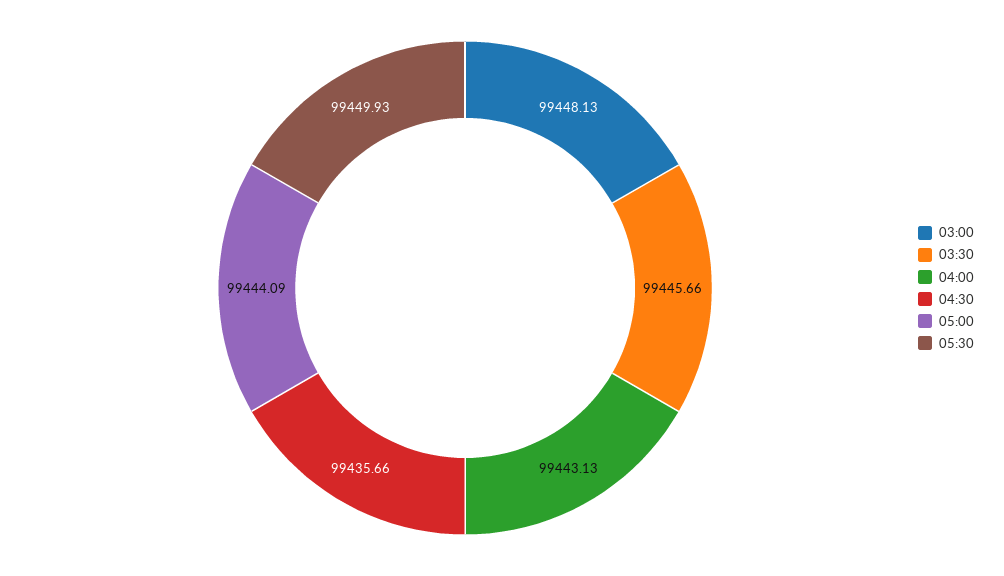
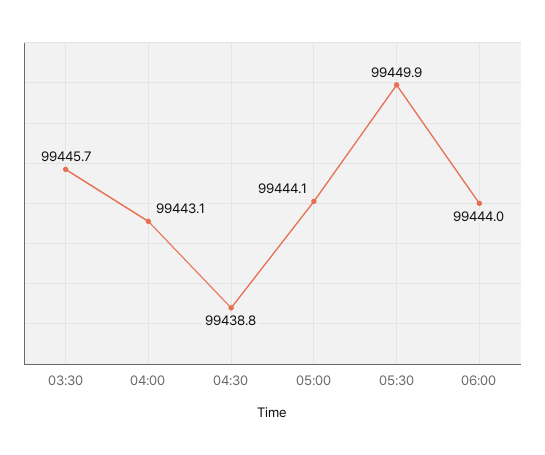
03:00: 99448.13 -> none
04:30: 99435.66 -> 99438.8
06:00: none -> 99444

